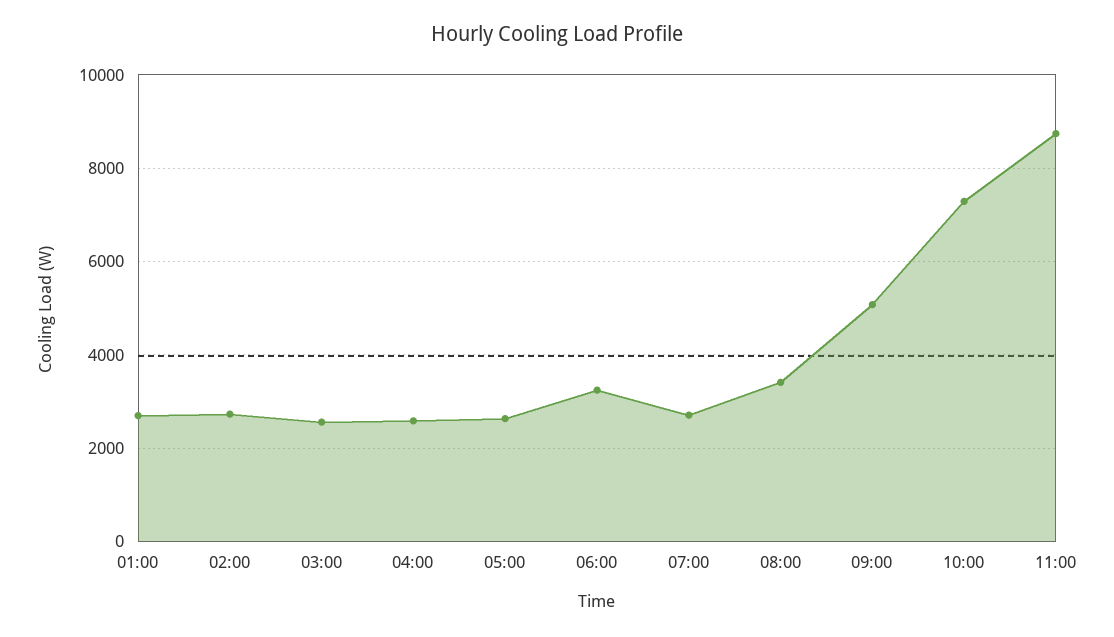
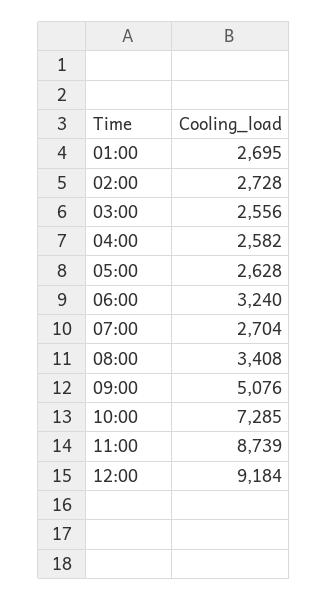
12:00: none -> 9184

